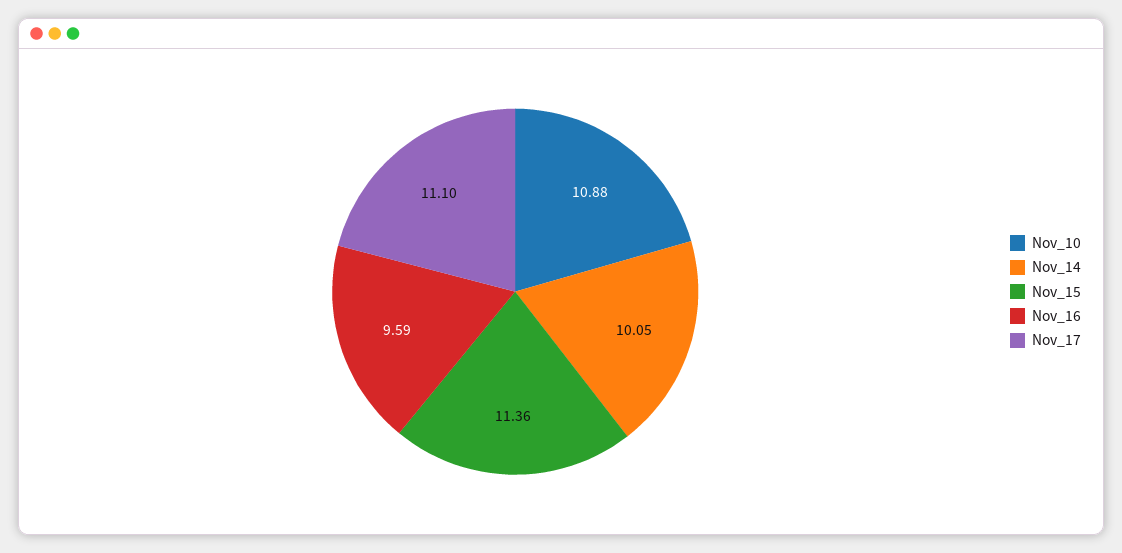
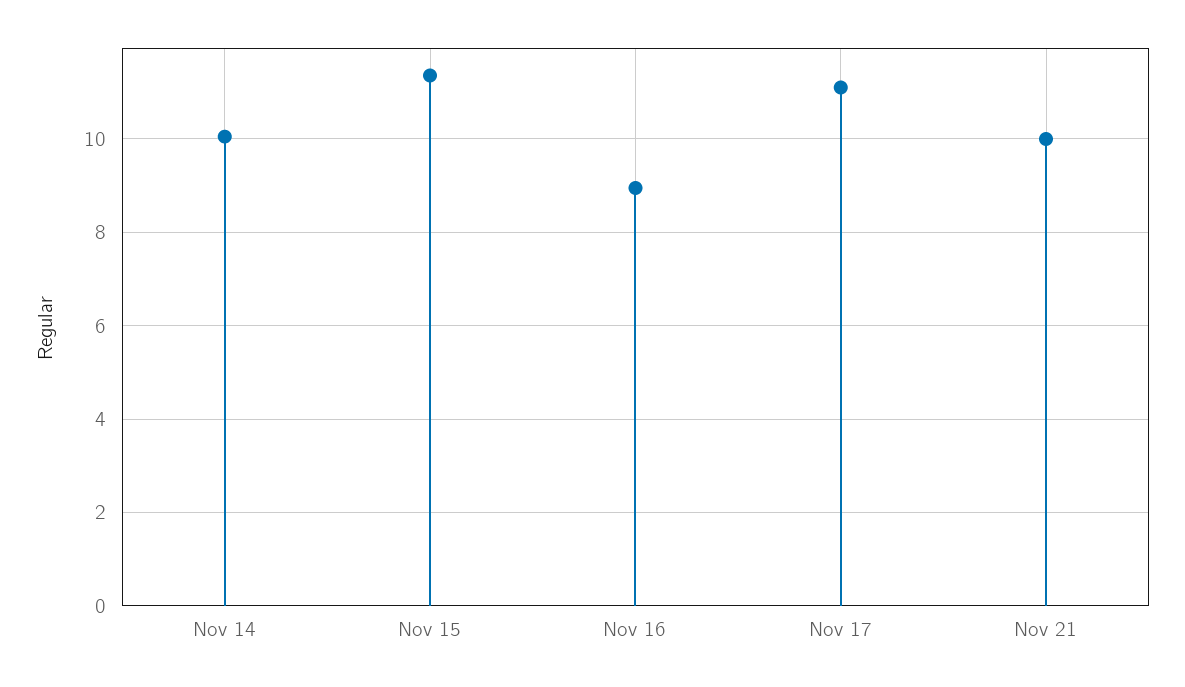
Nov_10: 10.88 -> none
Nov_16: 9.59 -> 9
Nov 21: none -> 10

